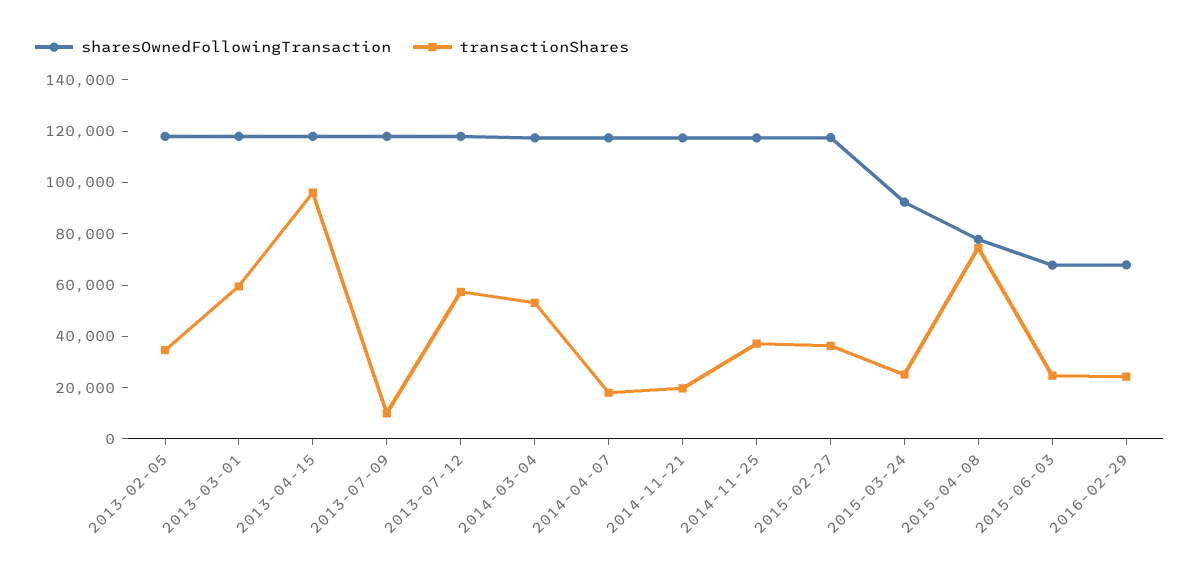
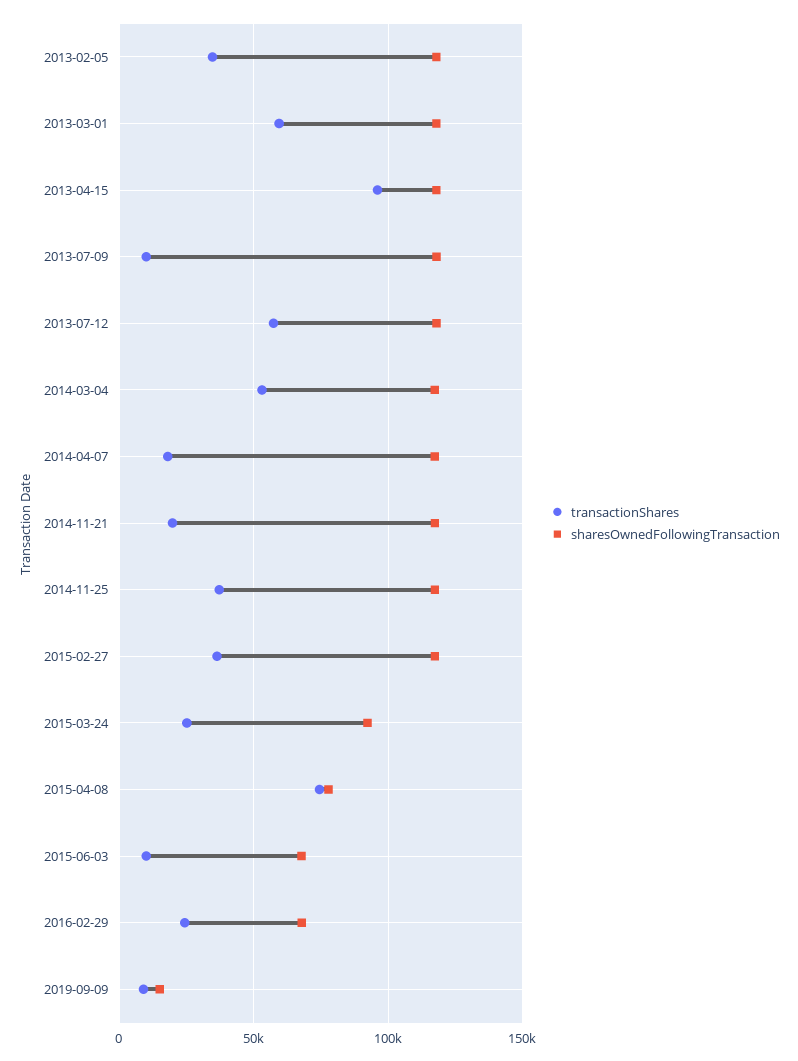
transactionShares, 2015-06-03: 25000 -> 10000
transactionShares, 2019-09-09: none -> 10000
sharesOwnedFollowingTransaction, 2019-09-09: none -> 15000

